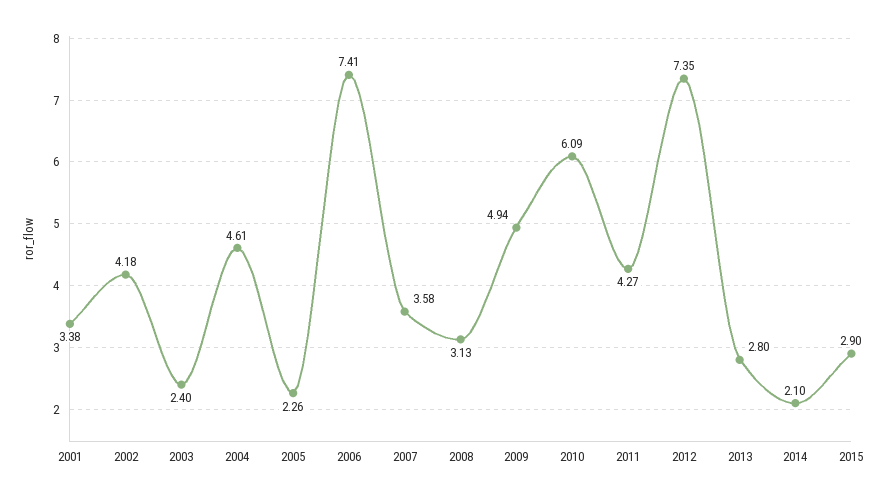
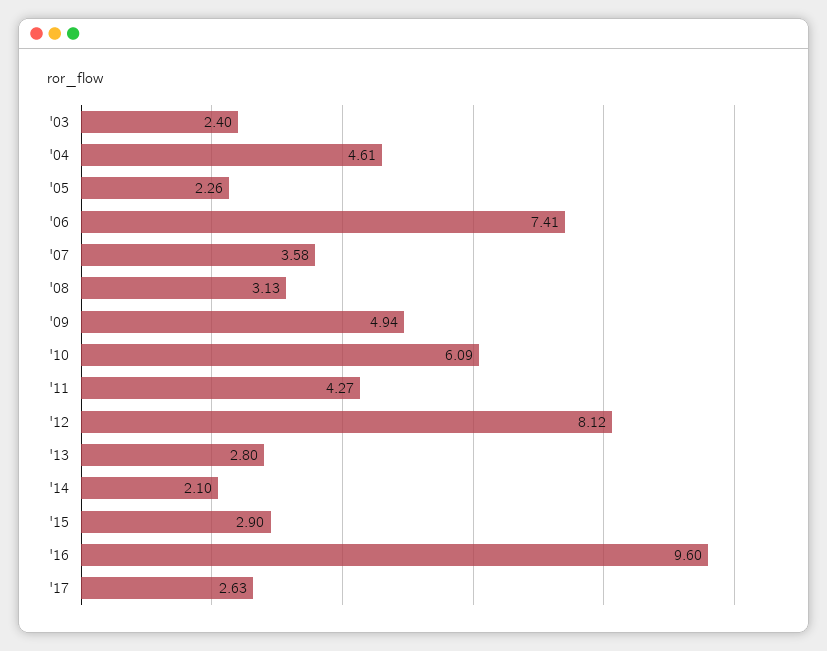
2001: 3.38 -> none
2002: 4.18 -> none
2012: 7.35 -> 8.12
'16: none -> 9.6
'17: none -> 2.63

